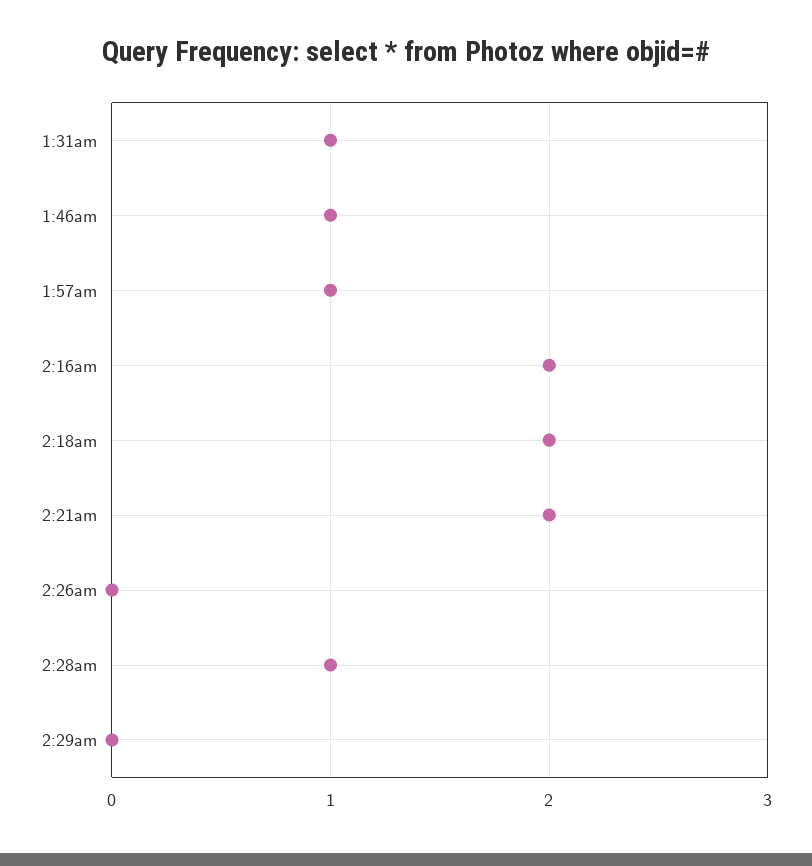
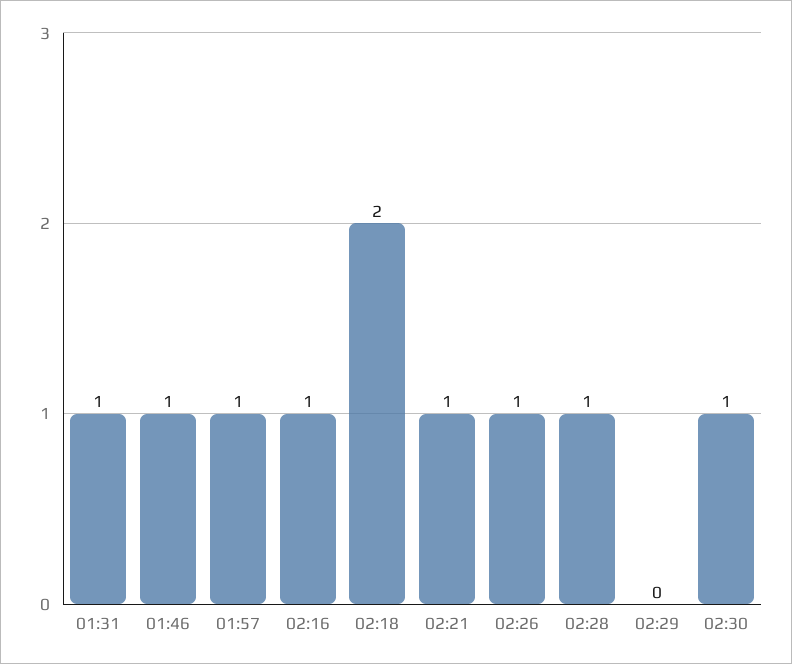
2:16am: 2 -> 1
2:21am: 2 -> 1
2:26am: 0 -> 1
02:30: none -> 1

